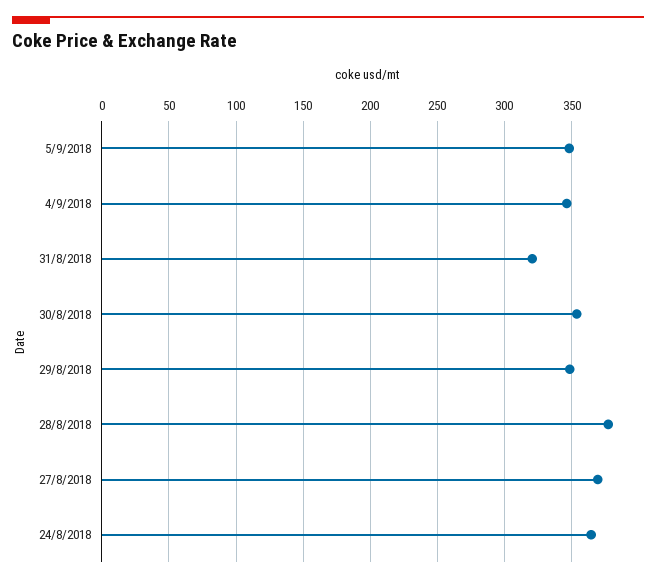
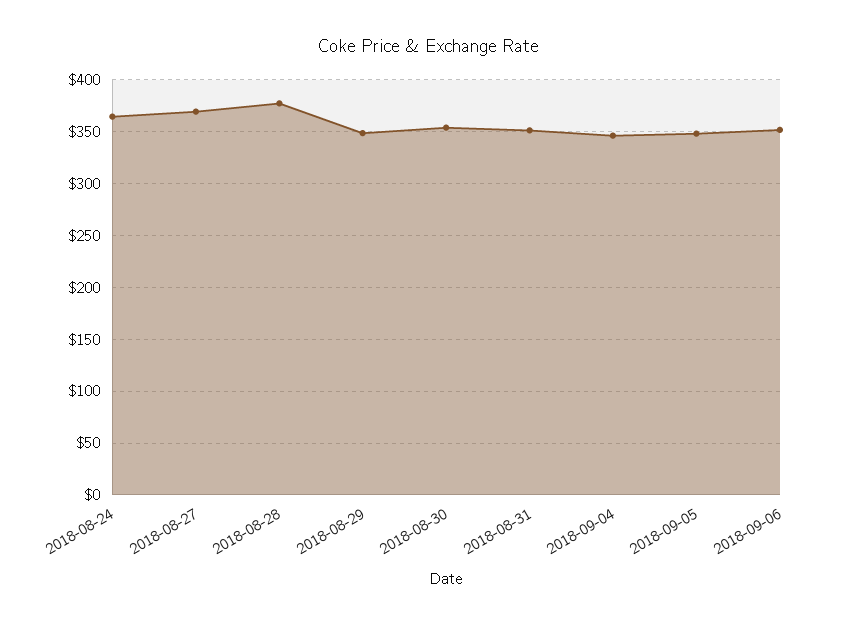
31/8/2018: 320 -> 350
2018-09-06: none -> 350

